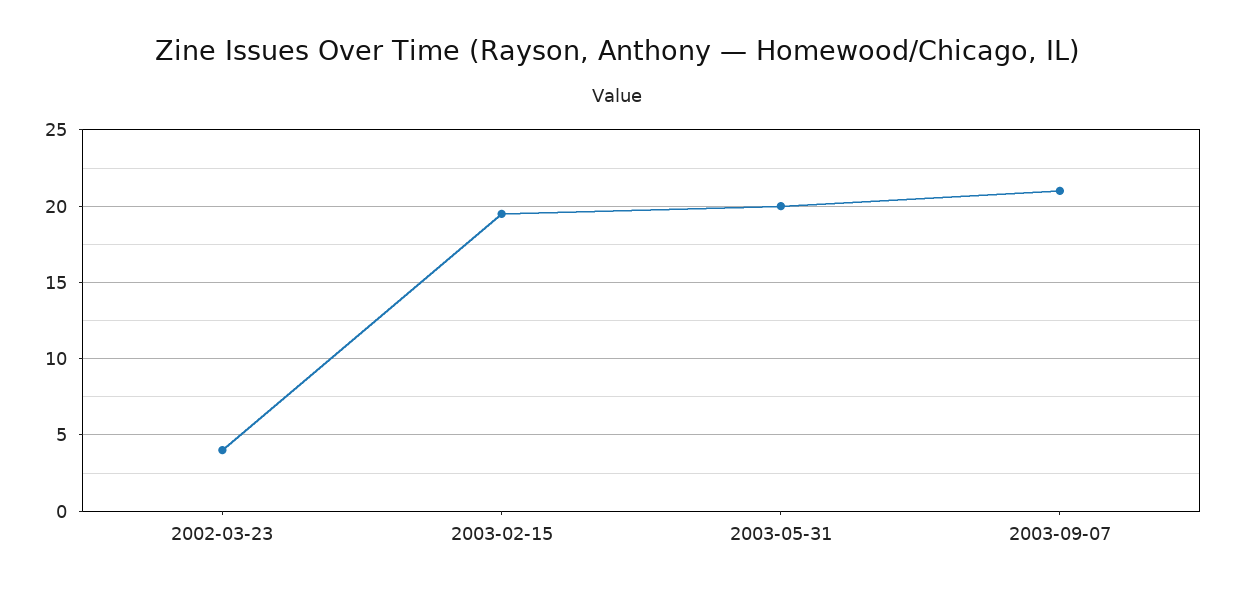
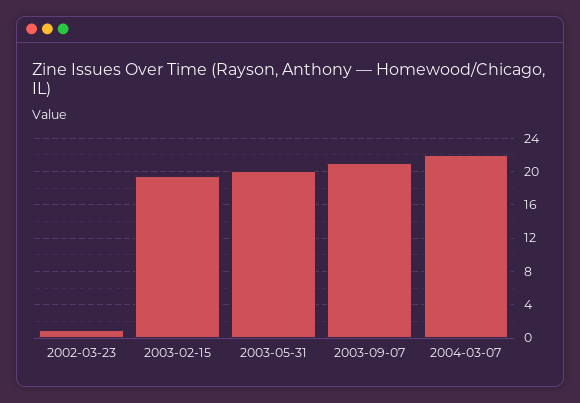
2002-03-23: 4 -> 1
2004-03-07: none -> 22

